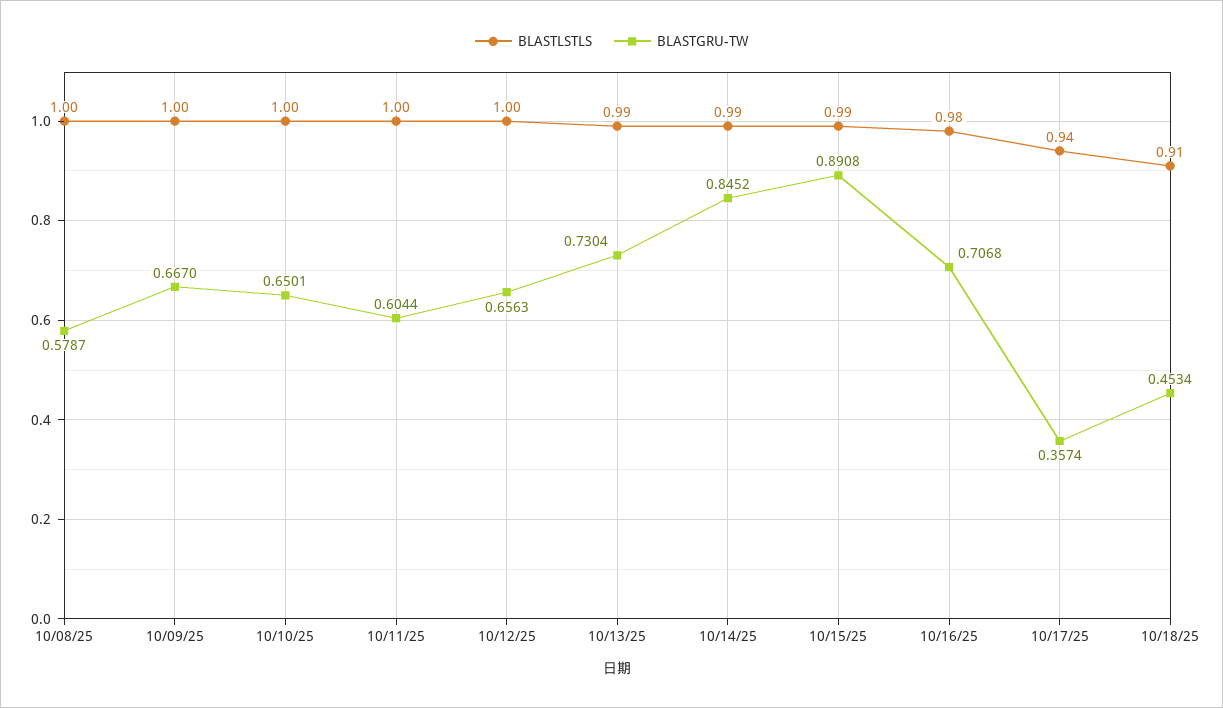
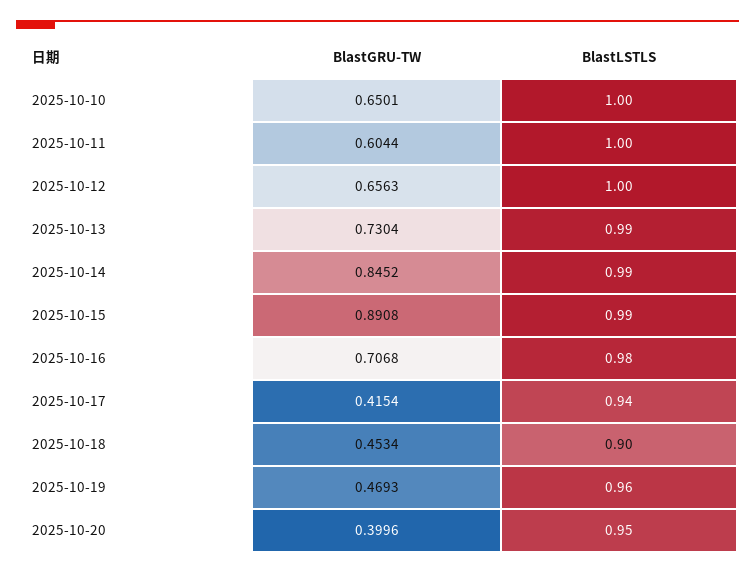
BLASTLSTLS, 10/08/25: 1 -> none
BLASTGRU-TW, 10/08/25: 0.5787 -> none
BLASTLSTLS, 10/09/25: 1 -> none
BLASTGRU-TW, 10/09/25: 0.667 -> none
BLASTGRU-TW, 10/17/25: 0.3574 -> 0.4154
BLASTLSTLS, 10/18/25: 0.91 -> 0.9
BLASTGRU-TW, 2025-10-19: none -> 0.4693
BLASTLSTLS, 2025-10-19: none -> 0.96
BLASTGRU-TW, 2025-10-20: none -> 0.3996
BLASTLSTLS, 2025-10-20: none -> 0.95

